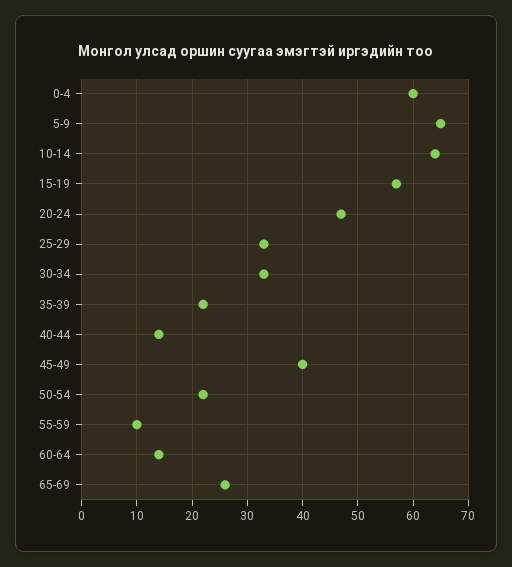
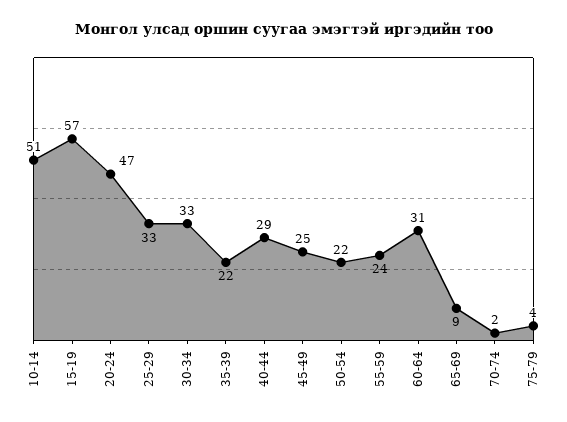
0-4: 60 -> none
5-9: 65 -> none
10-14: 65 -> 51
40-44: 15 -> 29
45-49: 40 -> 25
55-59: 10 -> 24
60-64: 15 -> 31
65-69: 25 -> 9
70-74: none -> 2
75-79: none -> 4

